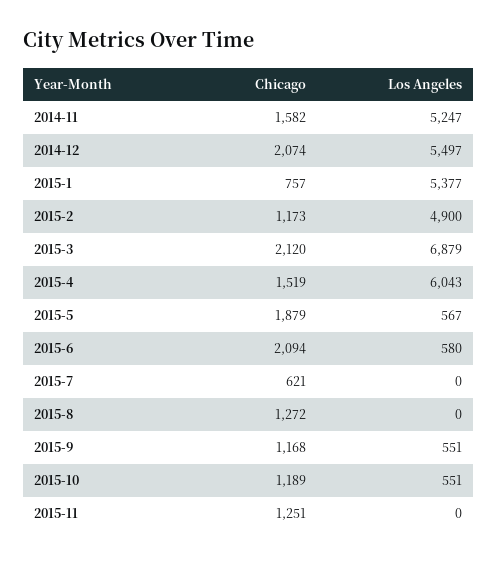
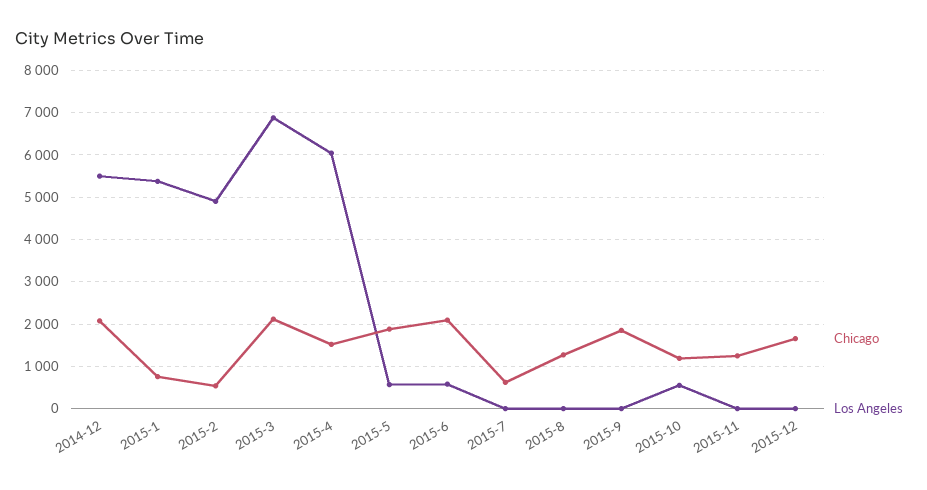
Chicago, 2014-11: 1582 -> none
Los Angeles, 2014-11: 5247 -> none
Chicago, 2015-2: 1173 -> 600
Chicago, 2015-9: 1168 -> 1800
Los Angeles, 2015-9: 551 -> 0
Chicago, 2015-12: none -> 1600
Los Angeles, 2015-12: none -> 0

